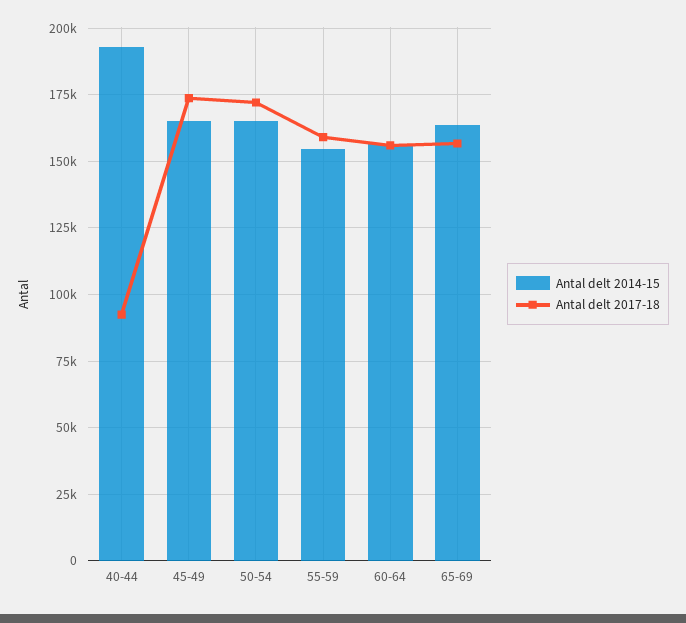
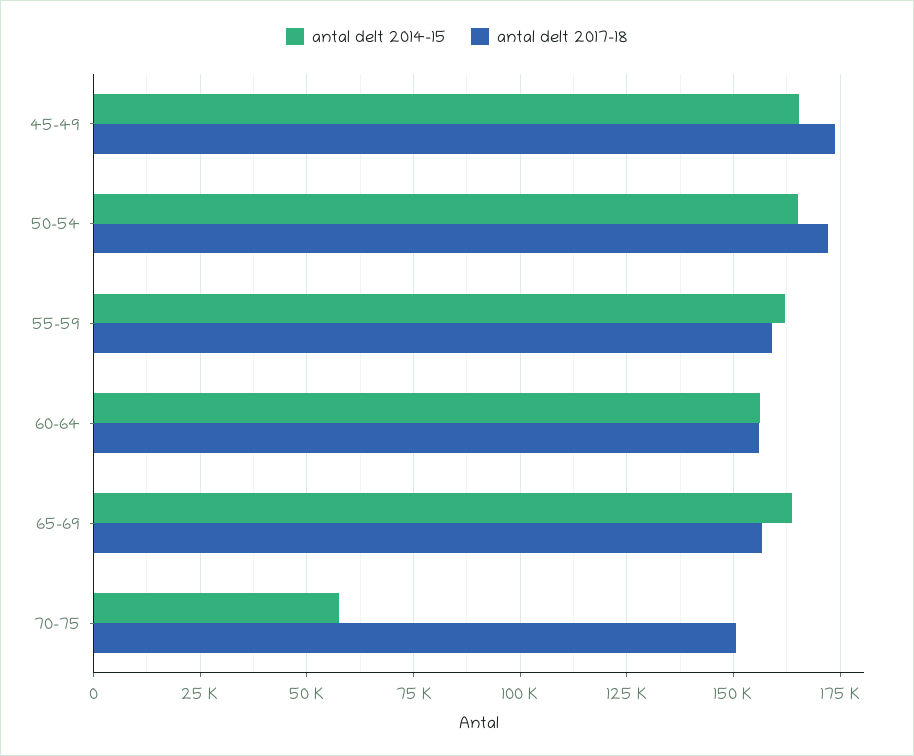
Antal delt 2014-15, 40-44: 192500 -> none
Antal delt 2017-18, 40-44: 92500 -> none
Antal delt 2014-15, 55-59: 155000 -> 162500
Antal delt 2014-15, 70-75: none -> 57500
Antal delt 2017-18, 70-75: none -> 150000

